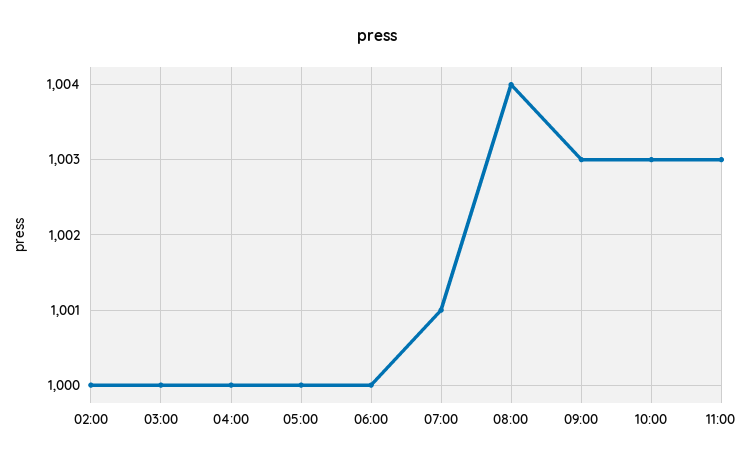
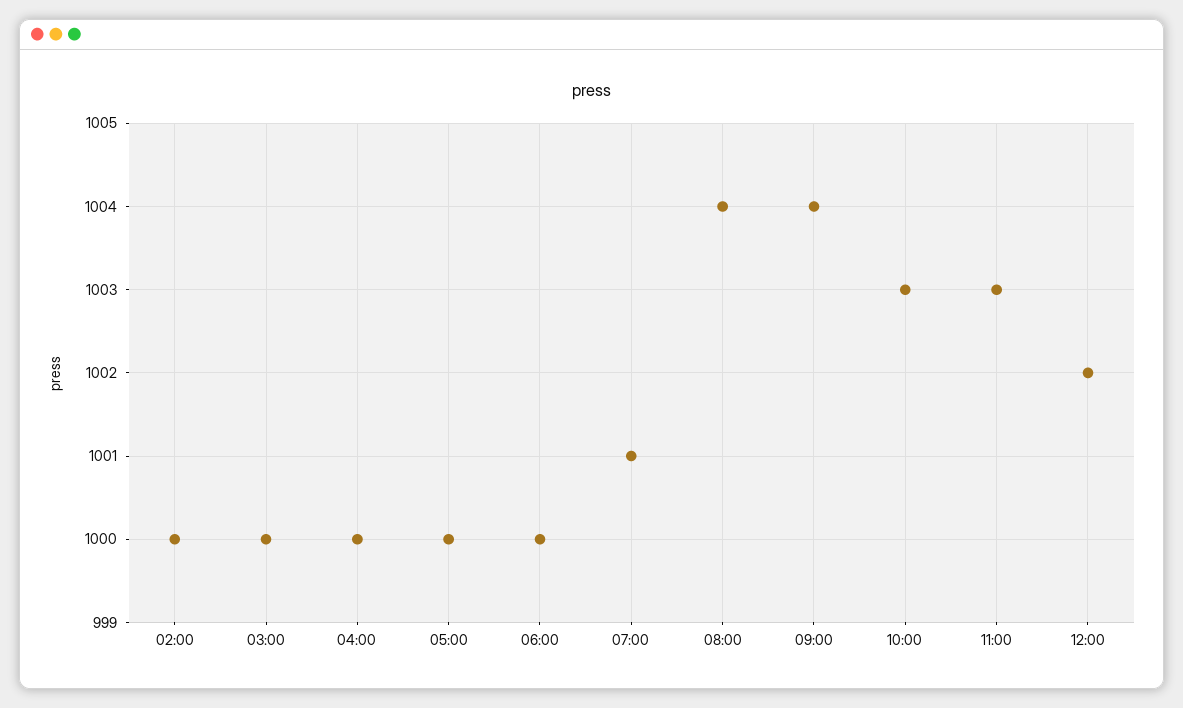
09:00: 1003 -> 1004
12:00: none -> 1002

